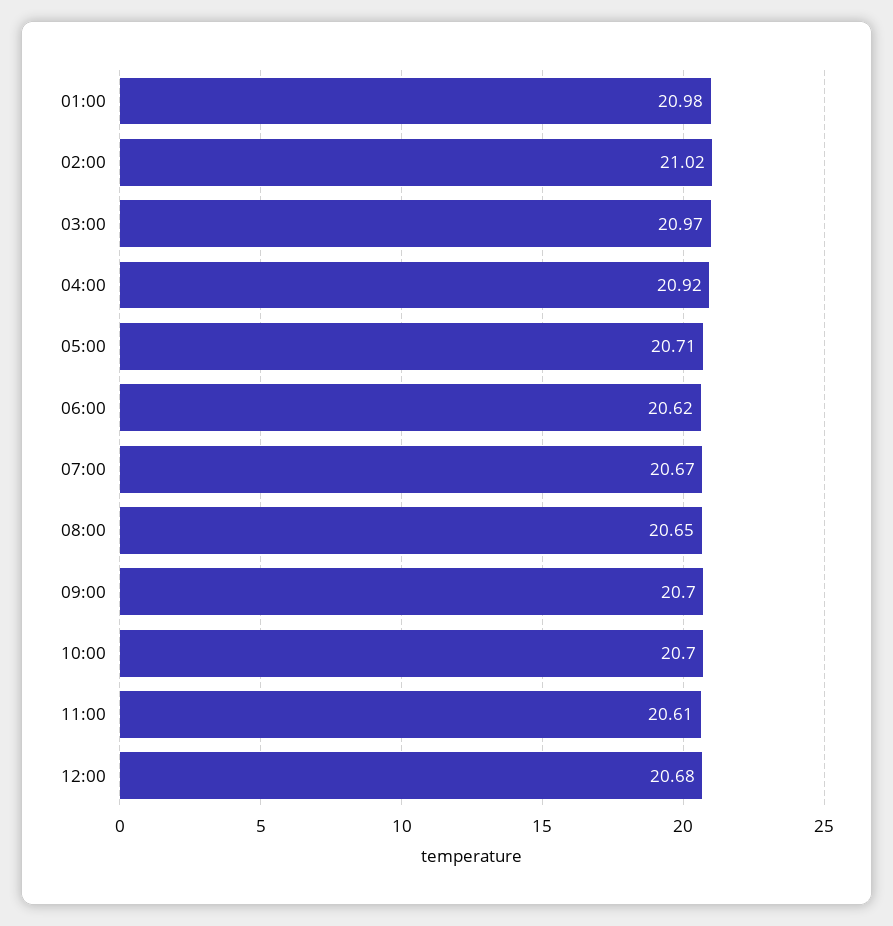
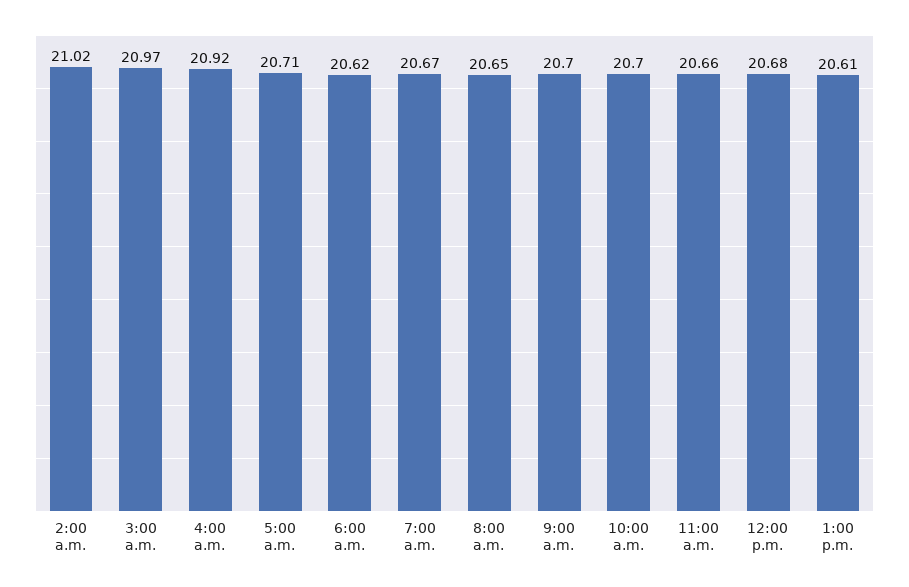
01:00: 20.98 -> none
11:00: 20.61 -> 20.66
1:00 p.m.: none -> 20.61

